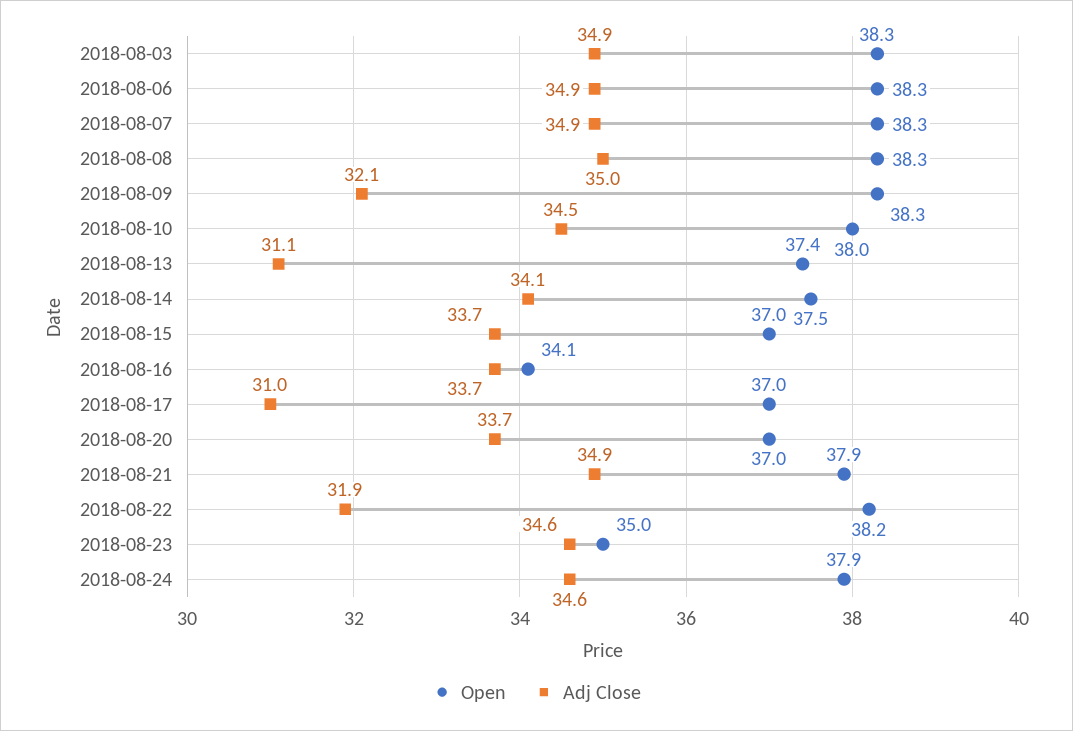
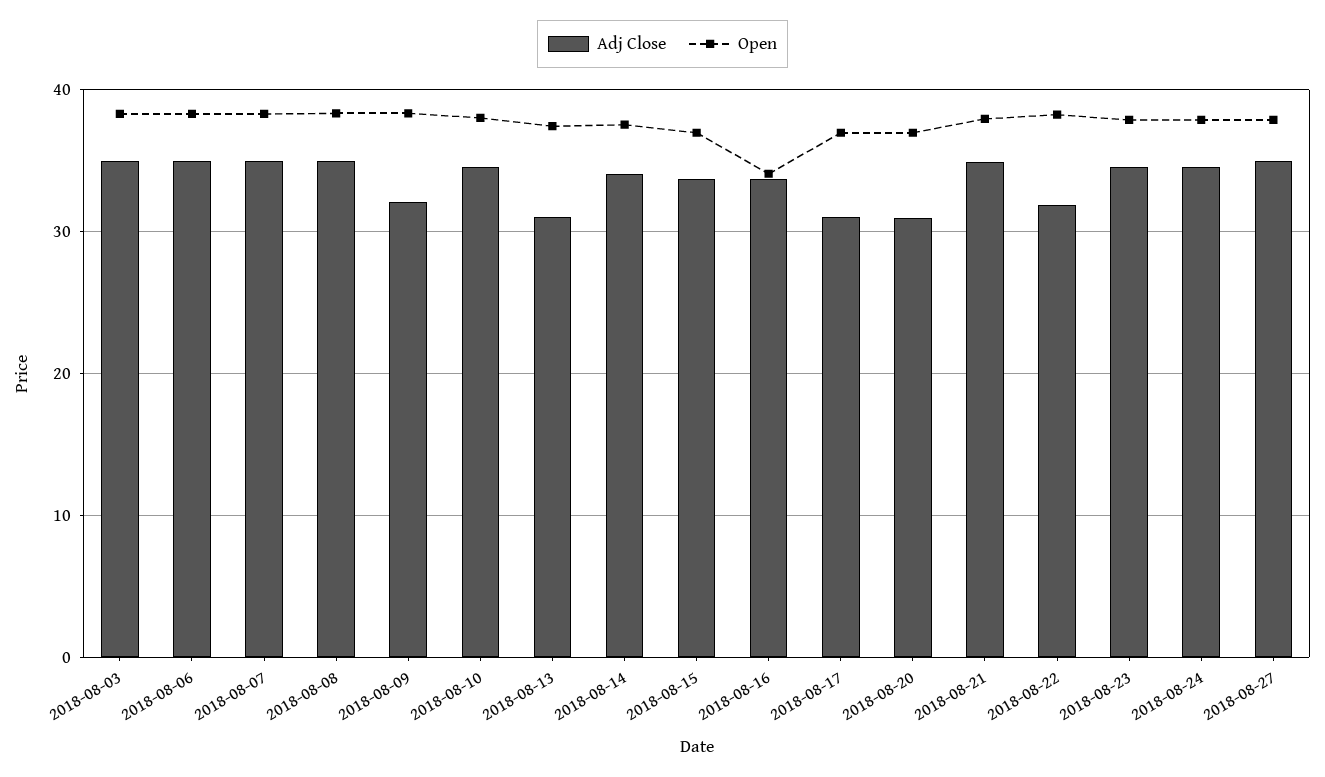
Adj Close, 2018-08-20: 33.7 -> 31
Open, 2018-08-23: 35 -> 38
Adj Close, 2018-08-27: none -> 35
Open, 2018-08-27: none -> 38

